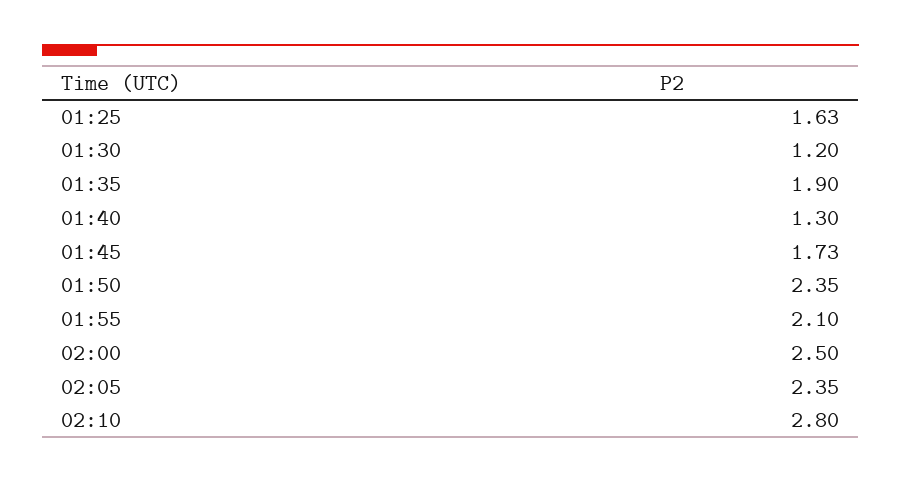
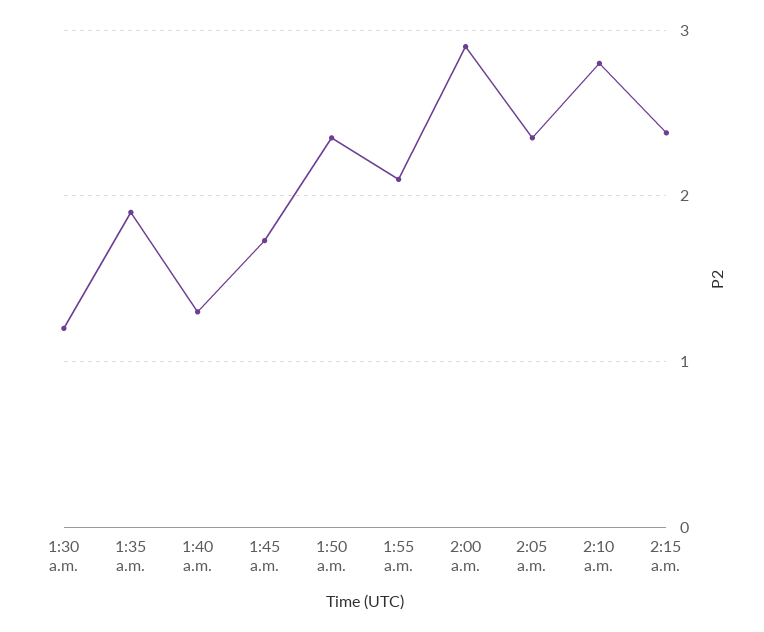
01:25: 1.63 -> none
02:00: 2.5 -> 2.9
2:15 a.m.: none -> 2.4

